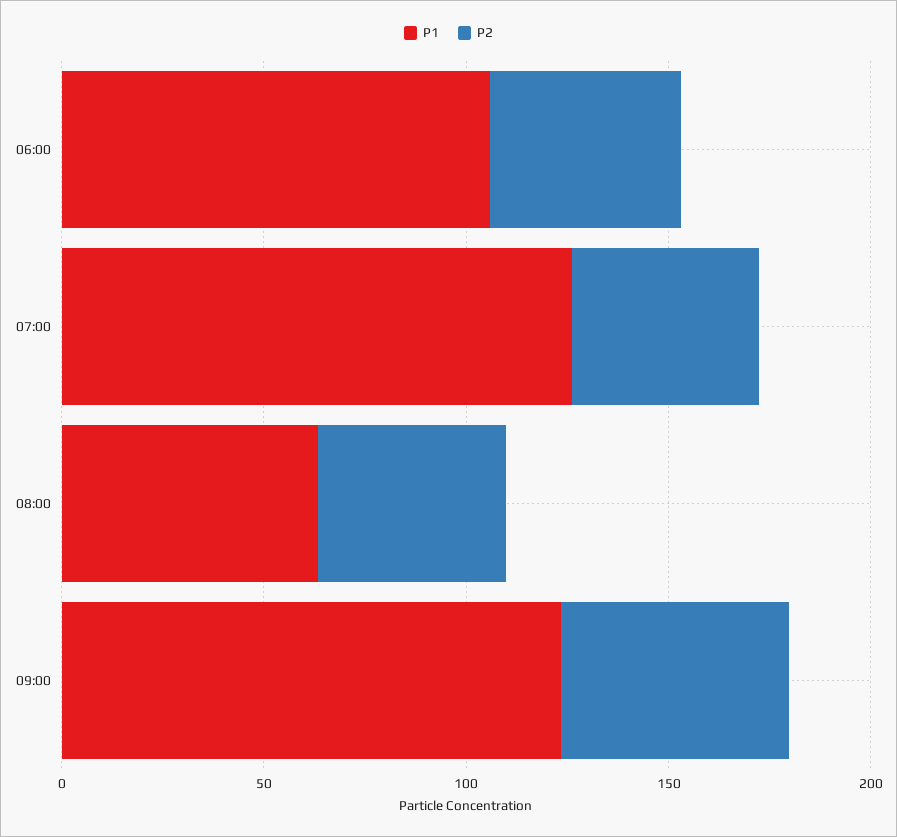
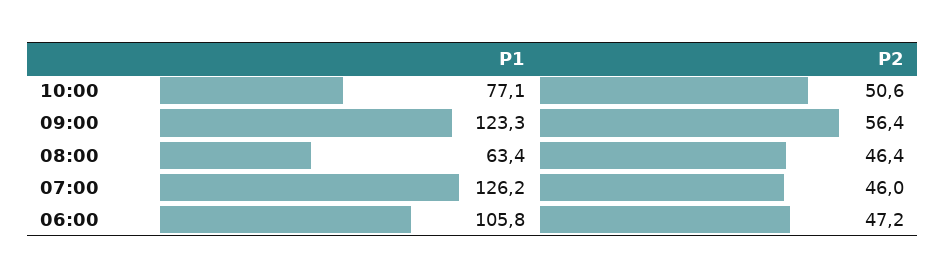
P1, 10:00: none -> 77.1
P2, 10:00: none -> 50.6

